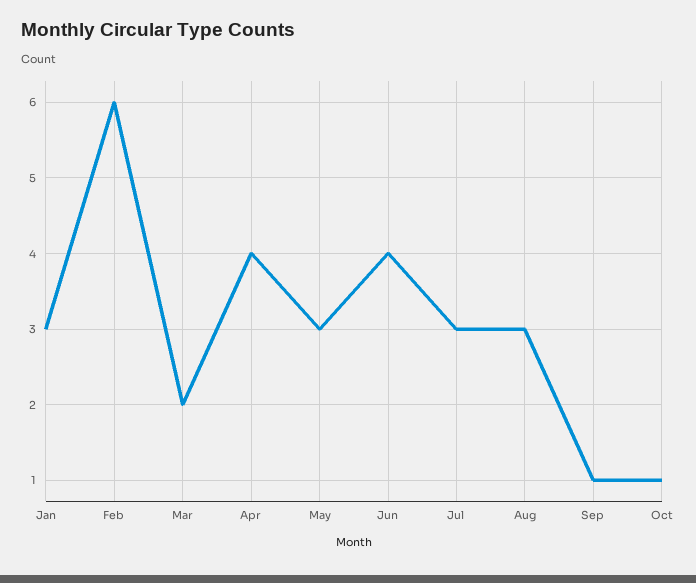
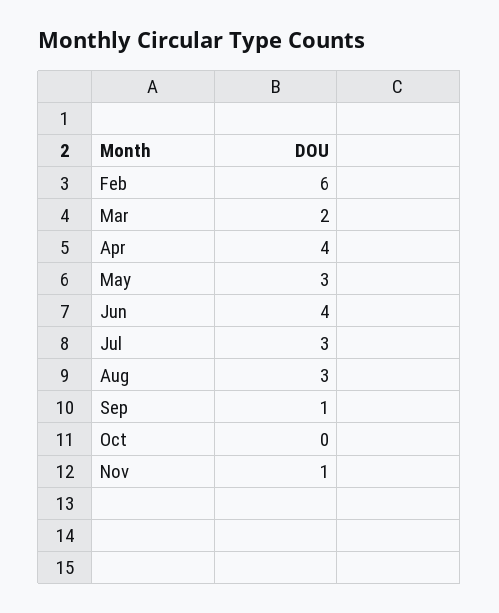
Jan: 3 -> none
Oct: 1 -> 0
Nov: none -> 1

